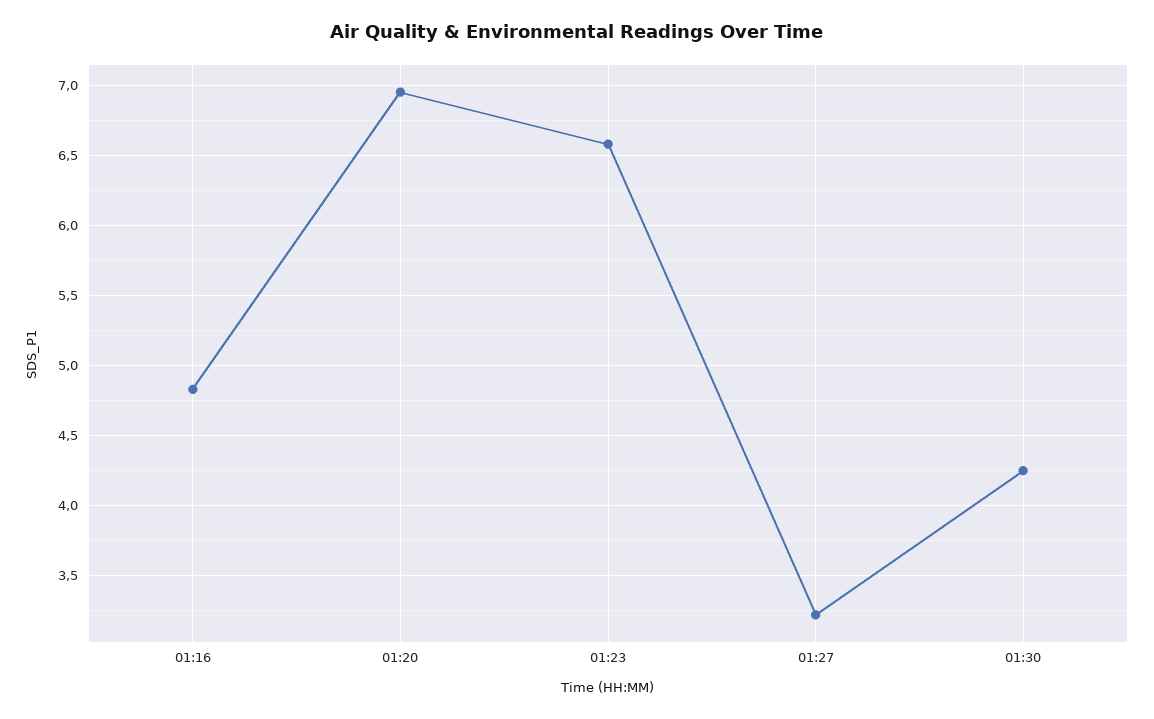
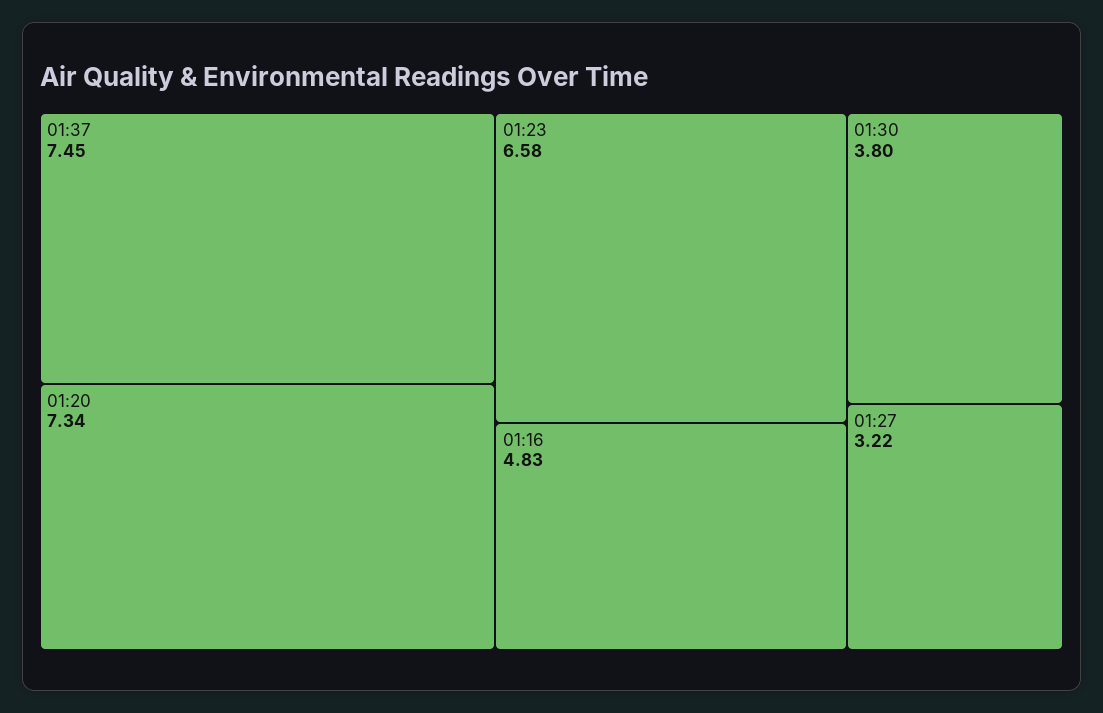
01:20: 6.95 -> 7.34
01:30: 4.25 -> 3.8
01:37: none -> 7.45

